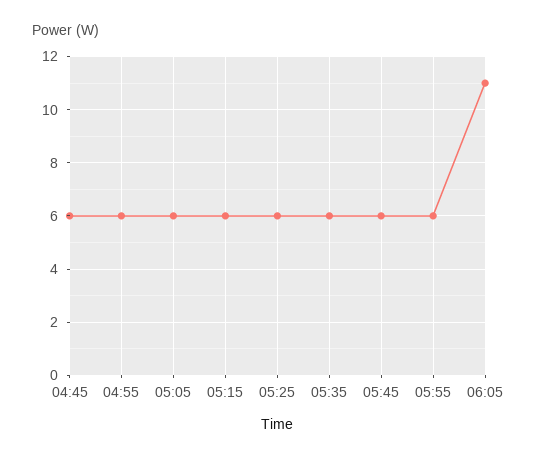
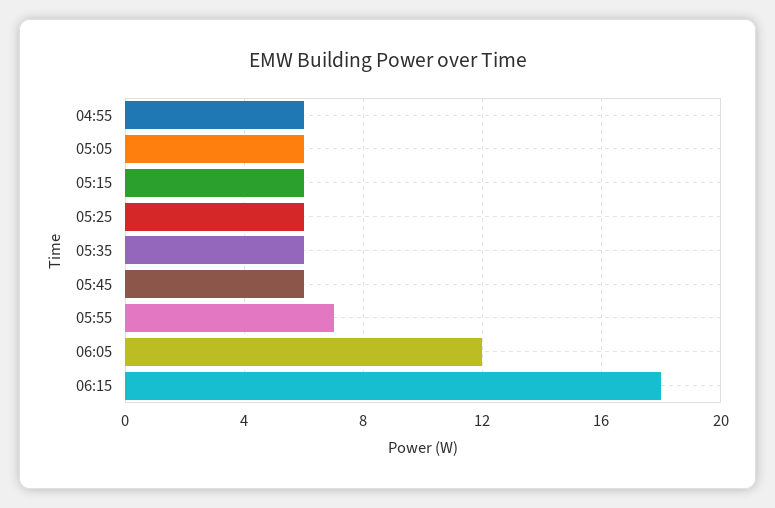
04:45: 6 -> none
05:55: 6 -> 7
06:05: 11 -> 12
06:15: none -> 18

